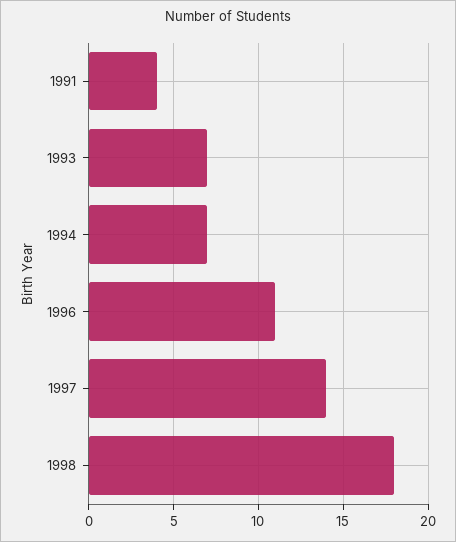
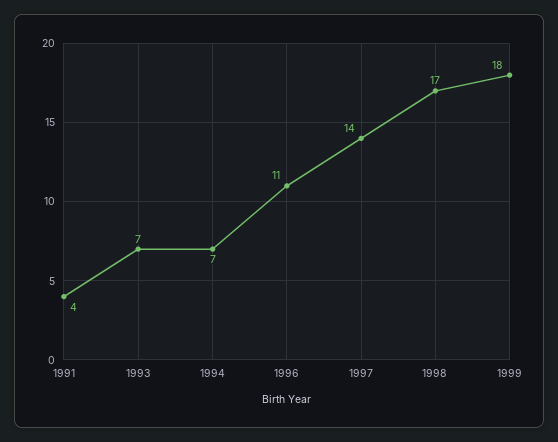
1998: 18 -> 17
1999: none -> 18

